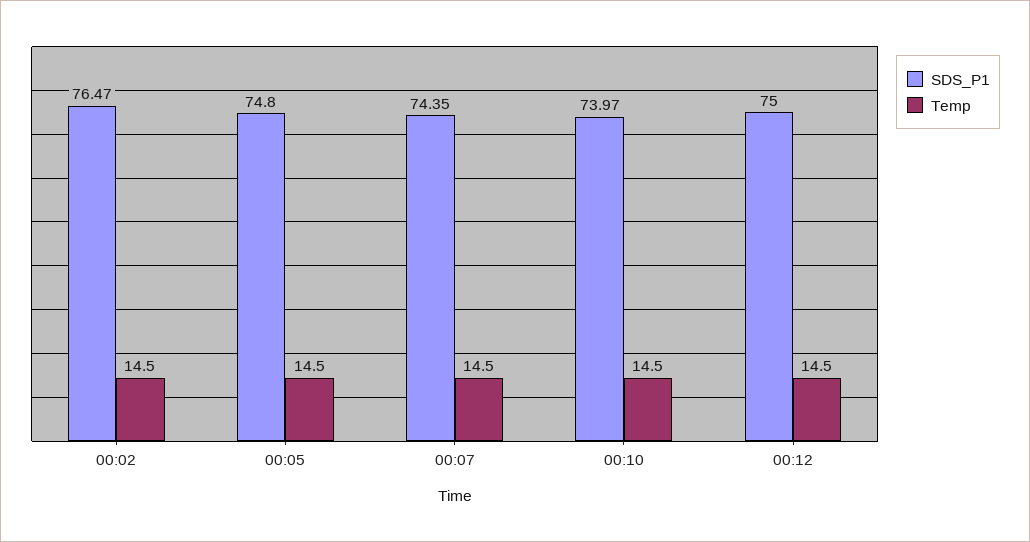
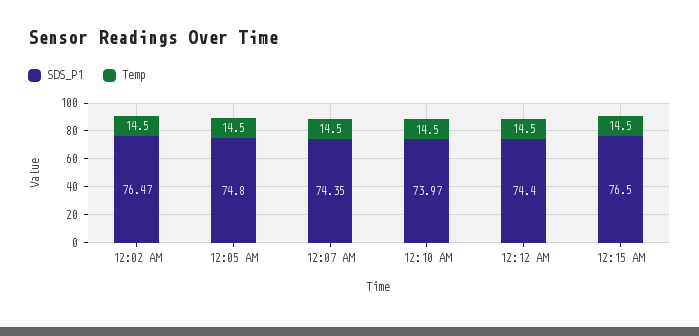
SDS_P1, 00:12: 75 -> 74.4
SDS_P1, 12:15 AM: none -> 76.5
Temp, 12:15 AM: none -> 14.5

